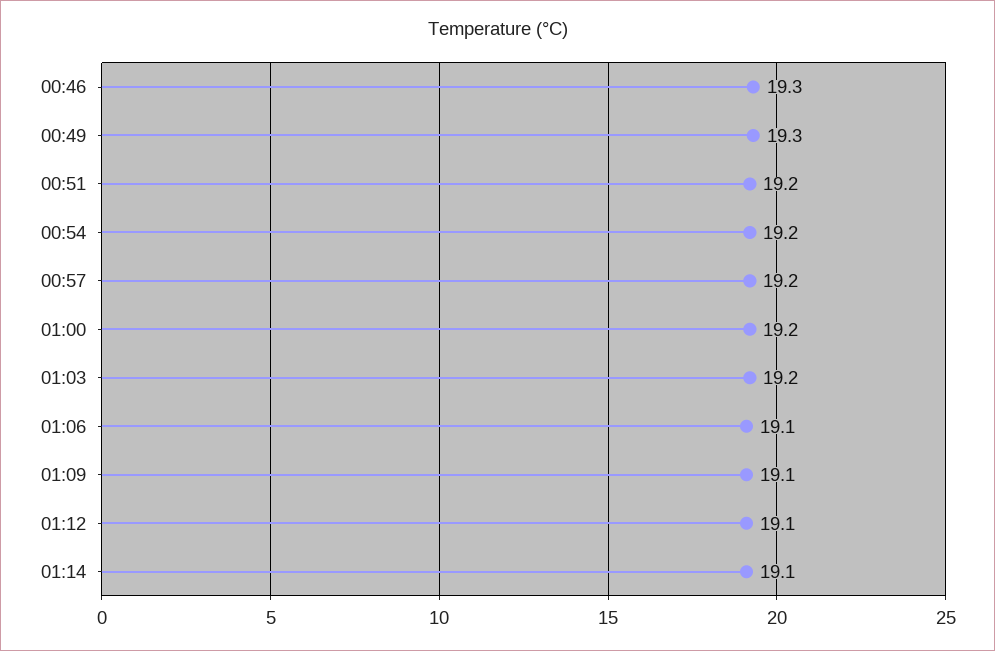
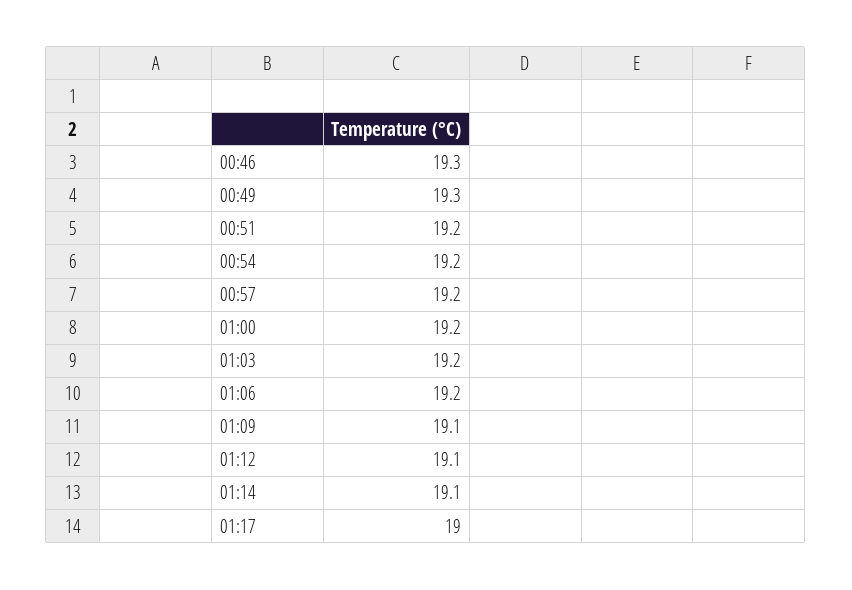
01:06: 19.1 -> 19.2
01:17: none -> 19

